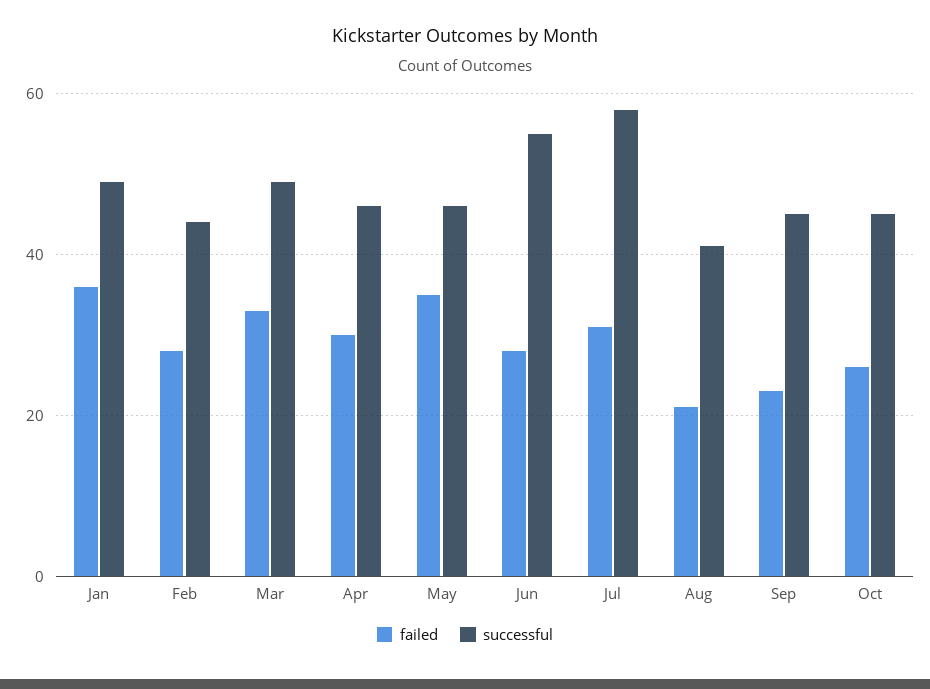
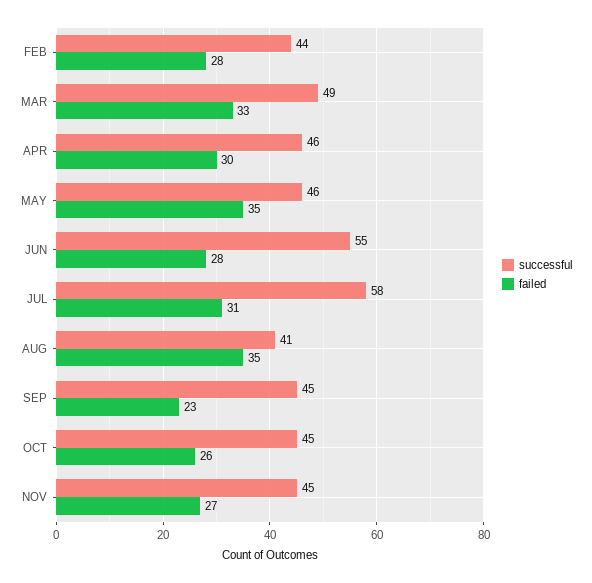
failed, Jan: 35 -> none
successful, Jan: 50 -> none
failed, Aug: 20 -> 35
successful, NOV: none -> 45
failed, NOV: none -> 27

